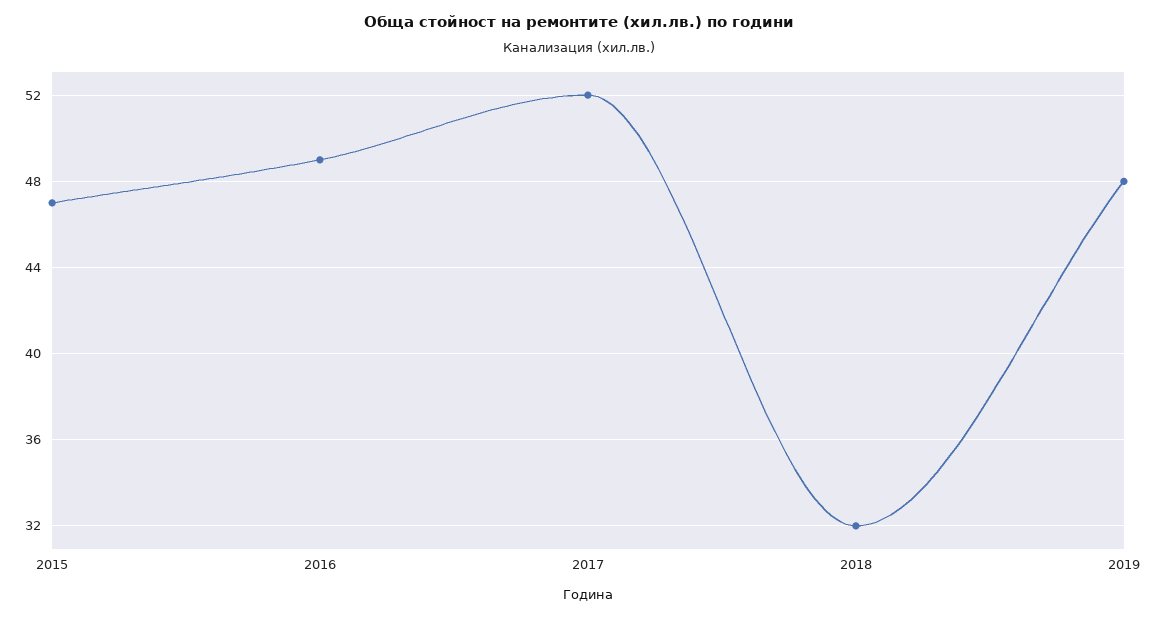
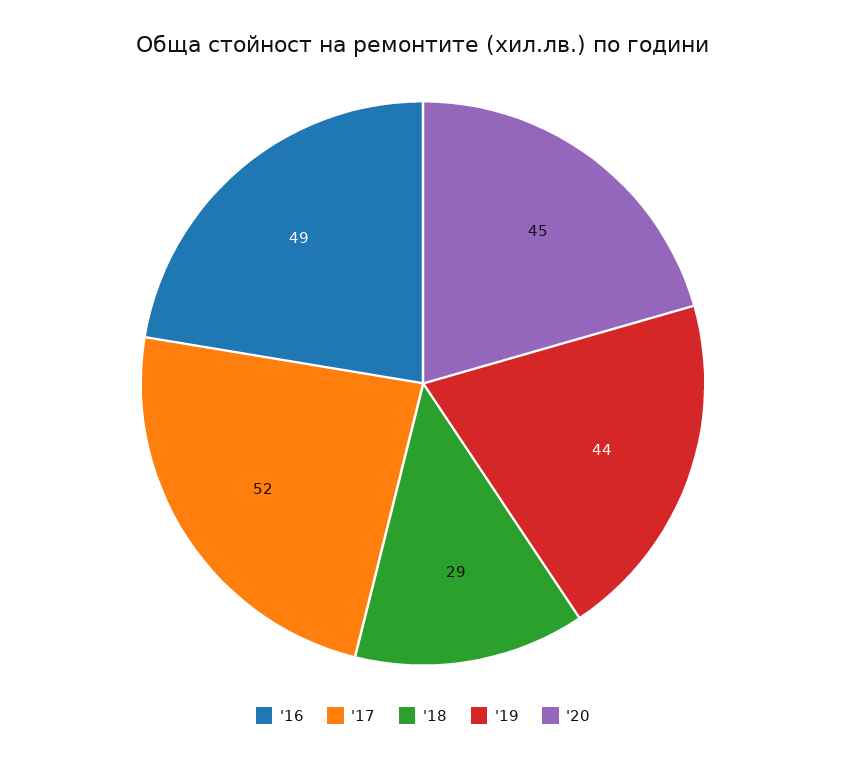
2015: 47 -> none
2018: 32 -> 29
2019: 48 -> 44
'20: none -> 45

